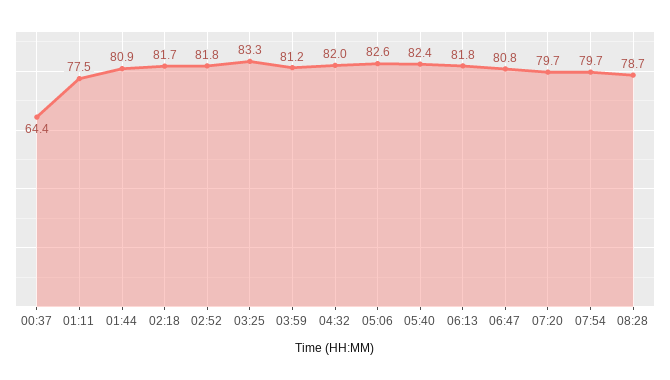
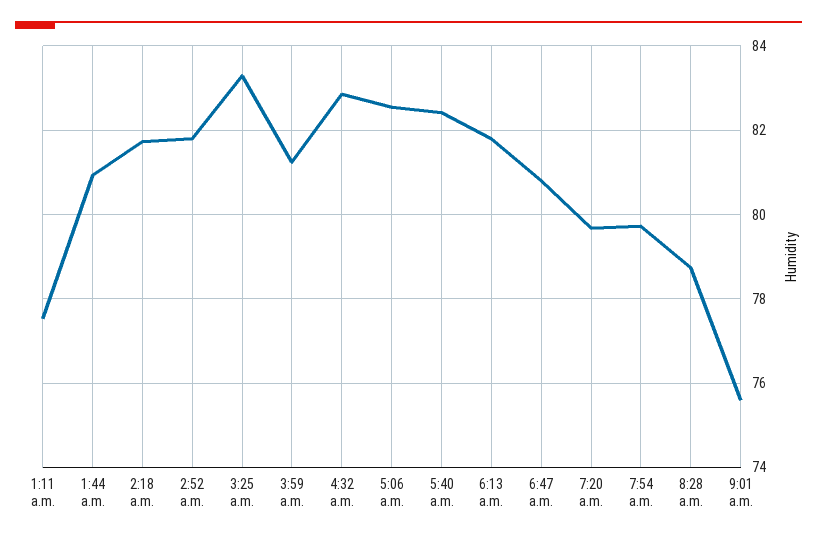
00:37: 64.4 -> none
04:32: 82 -> 82.8
9:01 a.m.: none -> 75.6

